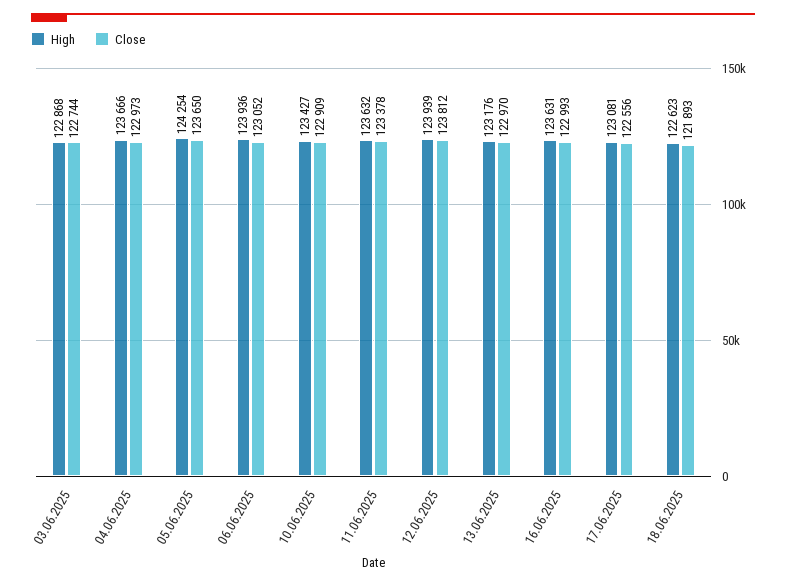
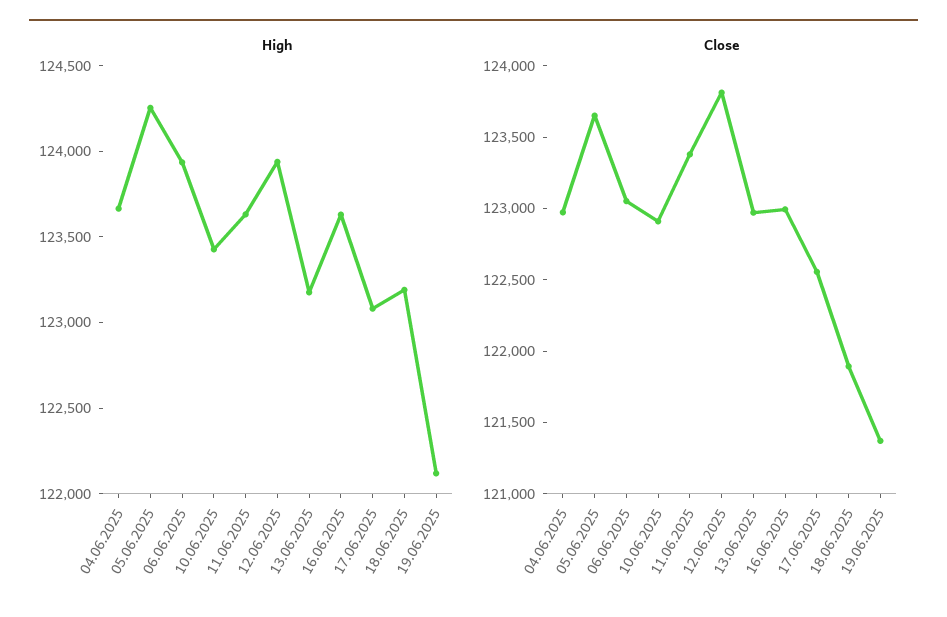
High, 03.06.2025: 122868 -> none
Close, 03.06.2025: 122744 -> none
High, 18.06.2025: 122623 -> 123200
High, 19.06.2025: none -> 122100
Close, 19.06.2025: none -> 121400

